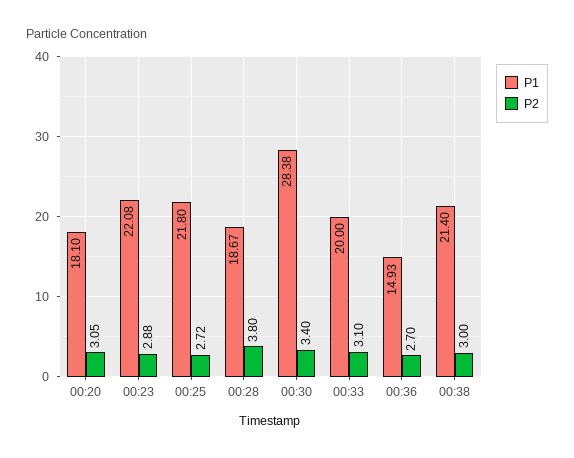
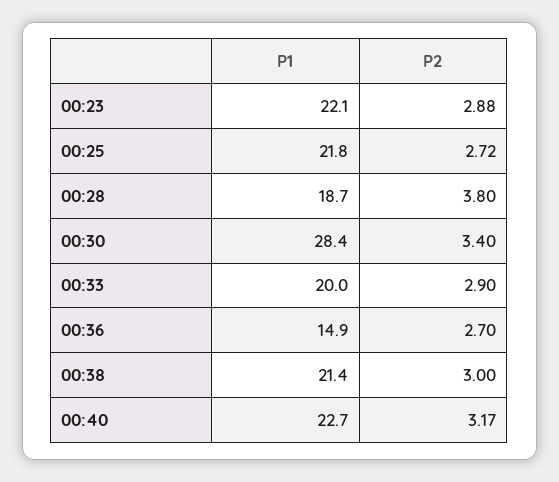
P1, 00:20: 18.1 -> none
P2, 00:20: 3.05 -> none
P2, 00:33: 3.1 -> 2.9
P1, 00:40: none -> 22.7
P2, 00:40: none -> 3.17

